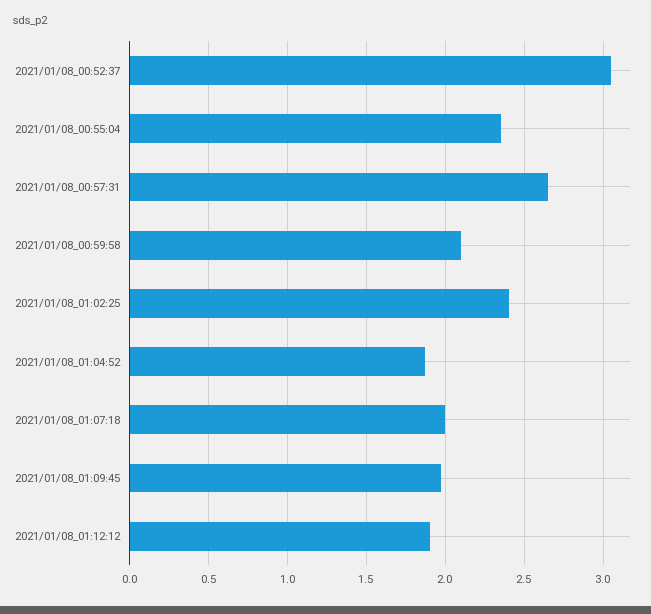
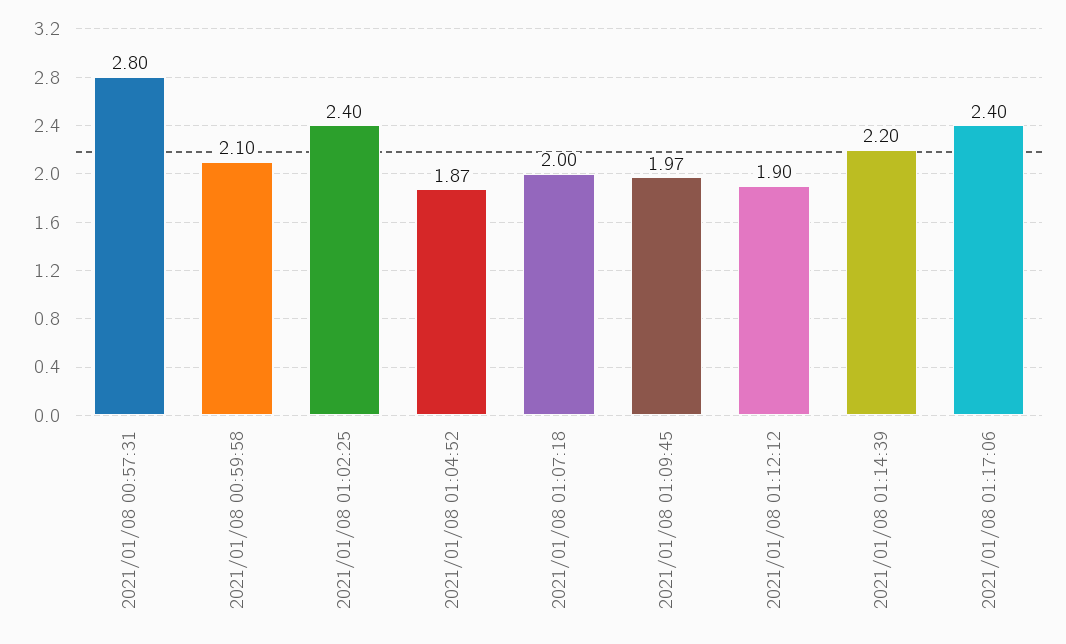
2021/01/08_00:52:37: 3.05 -> none
2021/01/08_00:55:04: 2.35 -> none
2021/01/08_00:57:31: 2.65 -> 2.8
2021/01/08 01:14:39: none -> 2.2
2021/01/08 01:17:06: none -> 2.4

